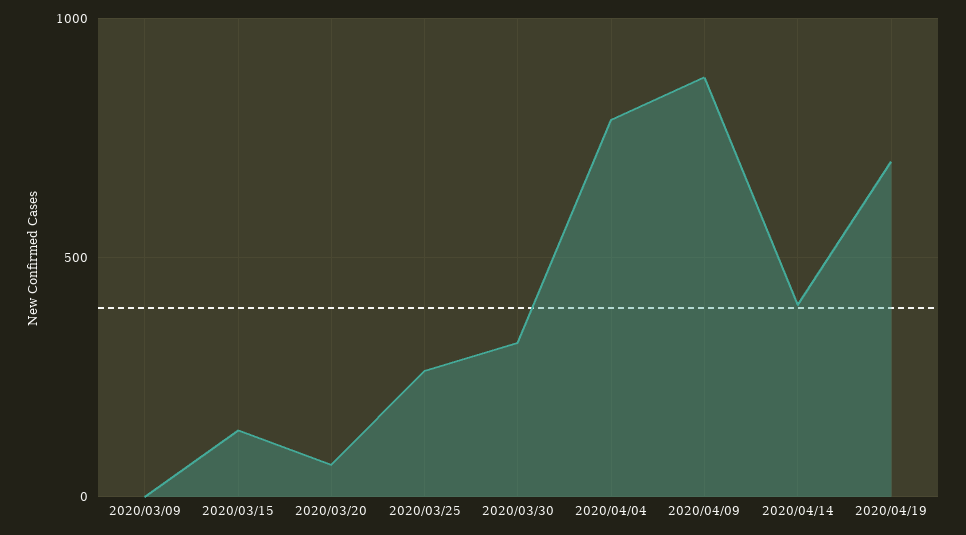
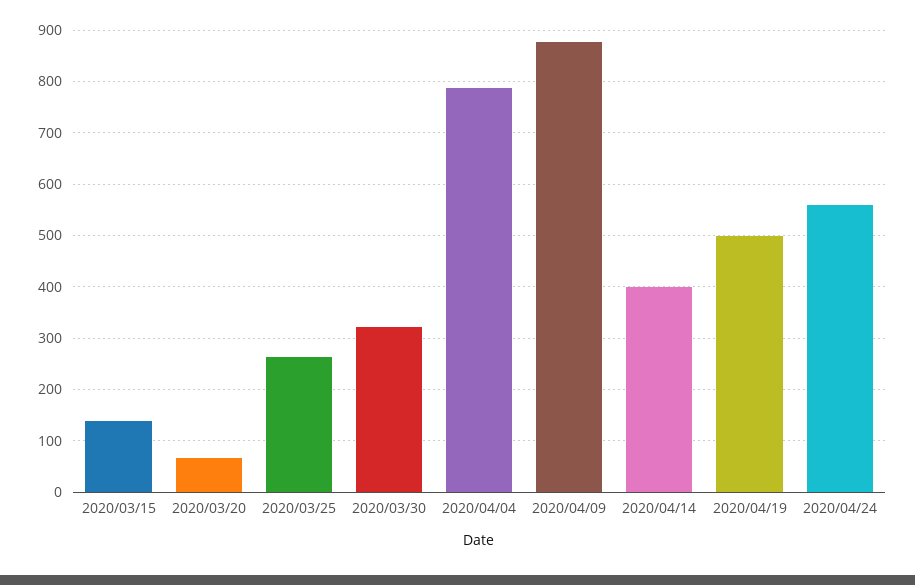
2020/03/09: 0 -> none
2020/04/19: 700 -> 500
2020/04/24: none -> 560

